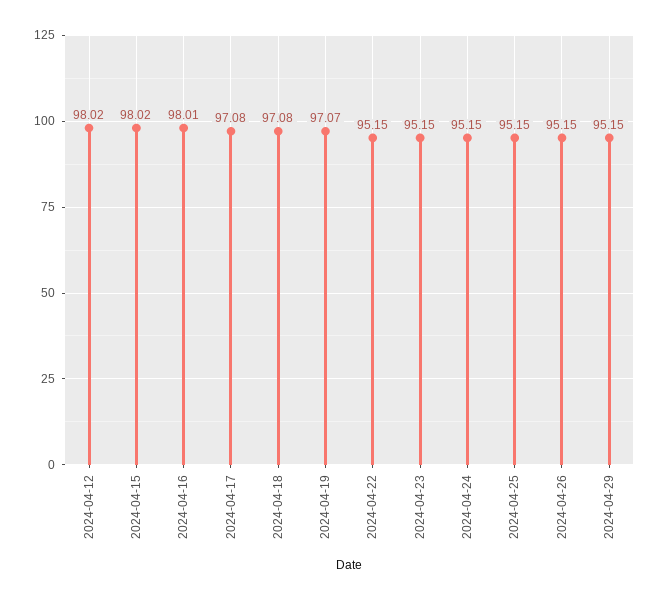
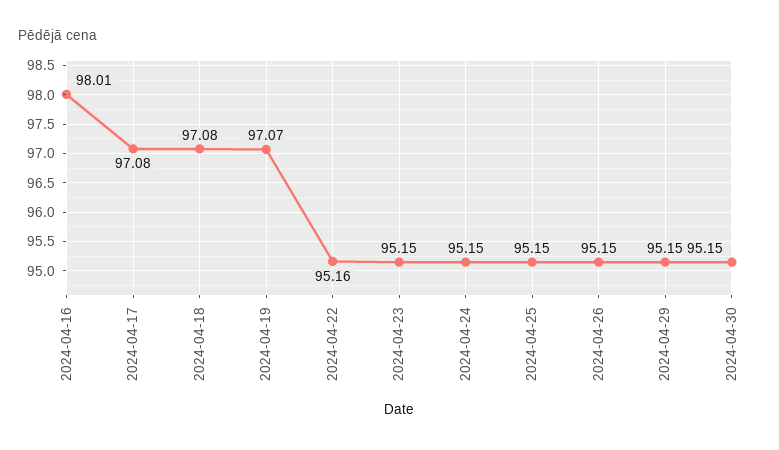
2024-04-12: 98.02 -> none
2024-04-15: 98.02 -> none
2024-04-22: 95.15 -> 95.16
2024-04-30: none -> 95.15

